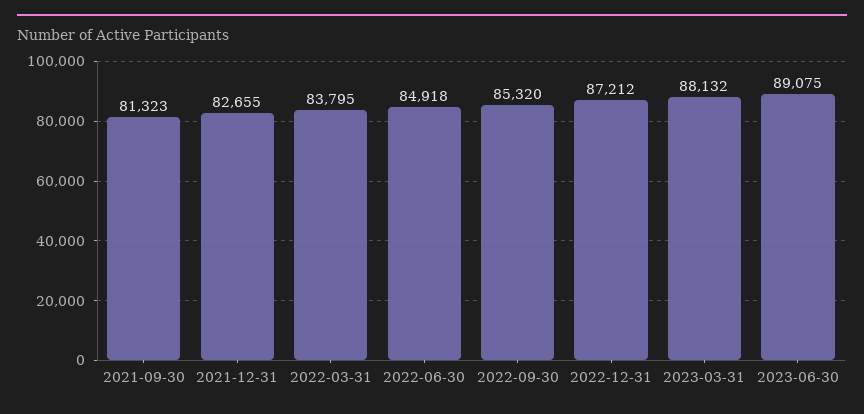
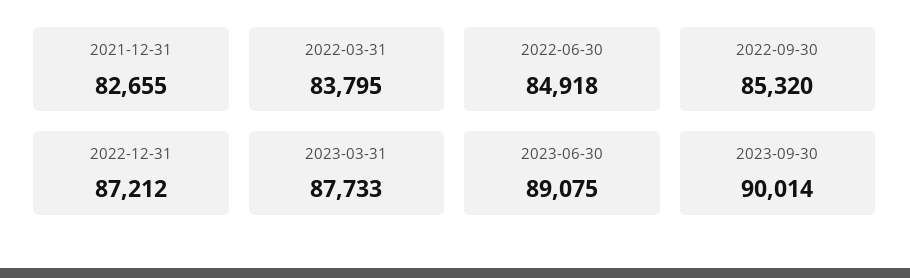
2021-09-30: 81323 -> none
2023-03-31: 88132 -> 87733
2023-09-30: none -> 90014

